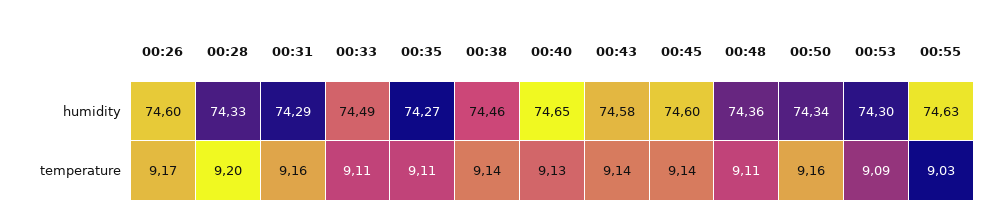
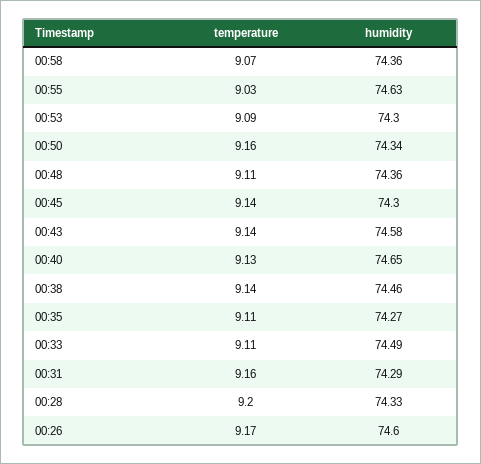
00:45, humidity: 74.6 -> 74.3
00:58, temperature: none -> 9.07
00:58, humidity: none -> 74.36

